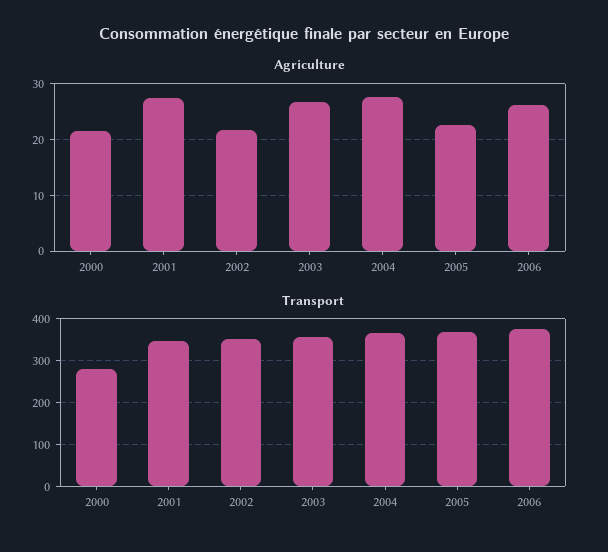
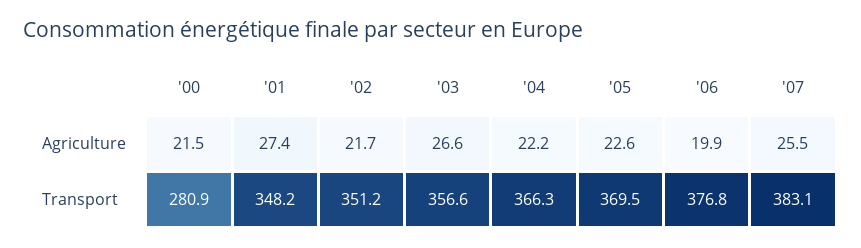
Agriculture, 2004: 28 -> 22.2
Agriculture, 2006: 26 -> 19.9
Agriculture, '07: none -> 25.5
Transport, '07: none -> 383.1

